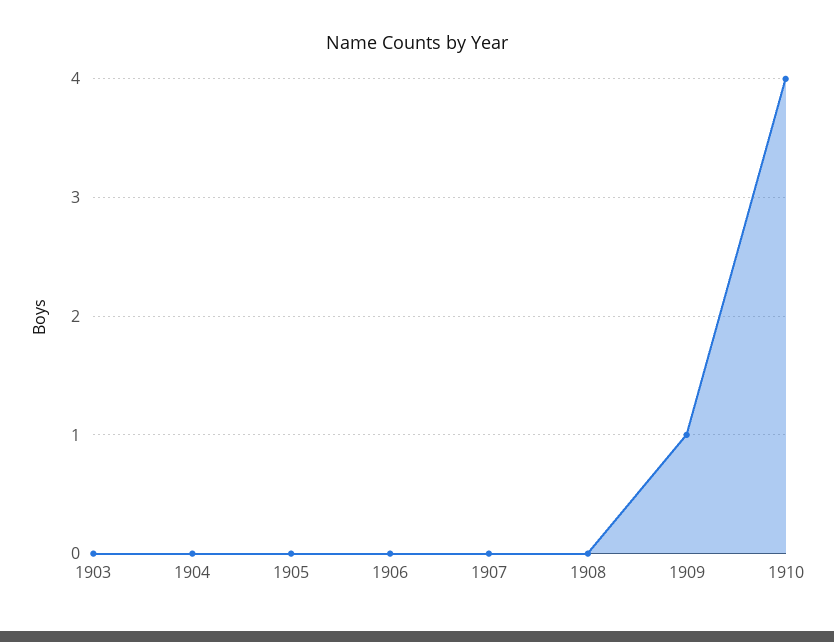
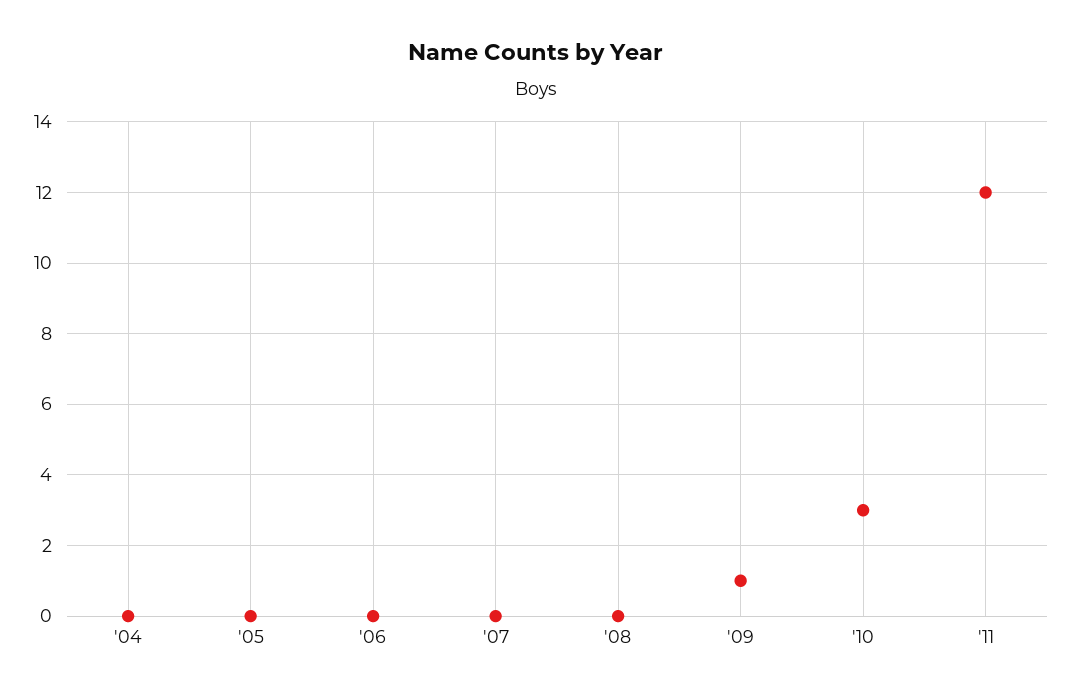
1903: 0 -> none
1910: 4 -> 3
'11: none -> 12

